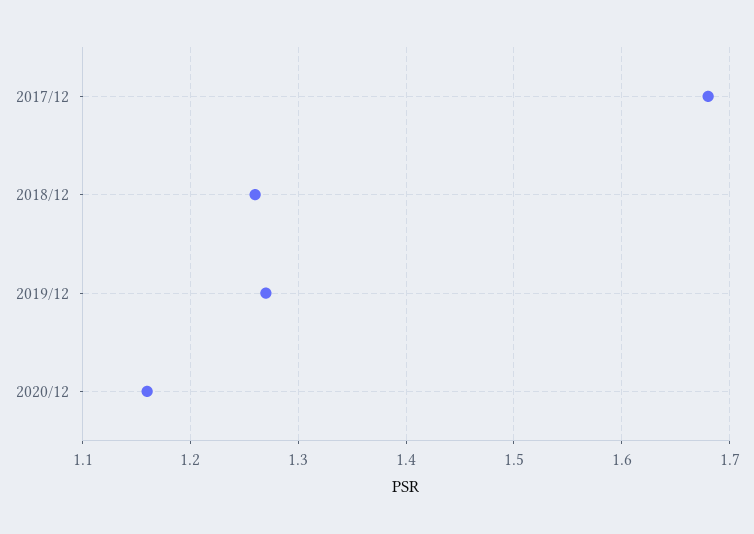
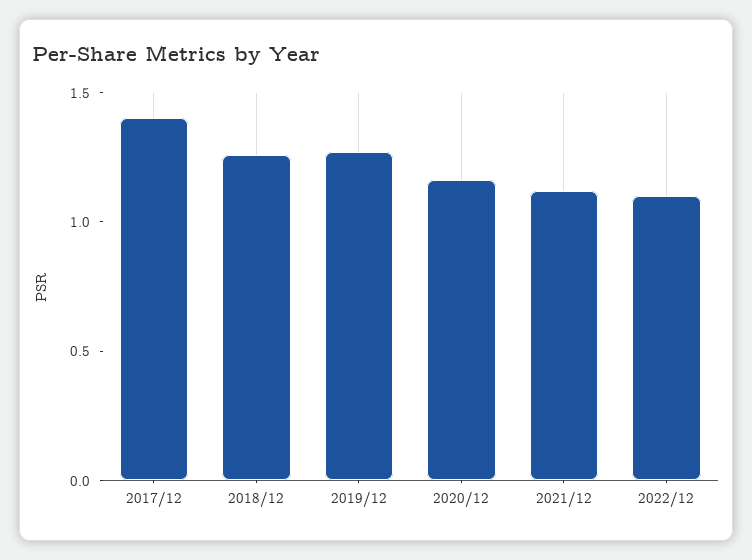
2017/12: 1.68 -> 1.4
2021/12: none -> 1.1
2022/12: none -> 1.1

